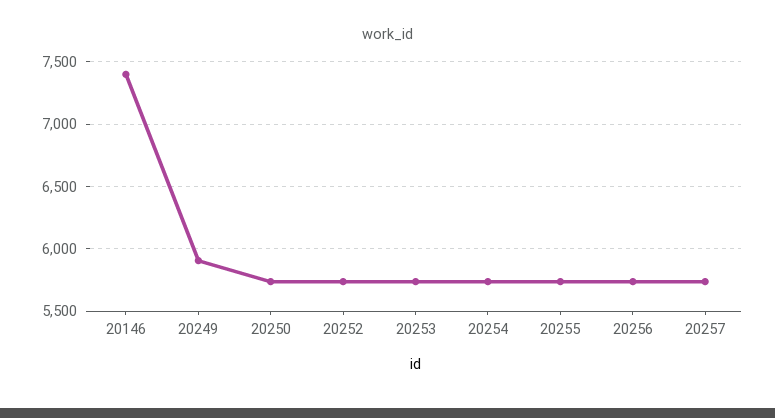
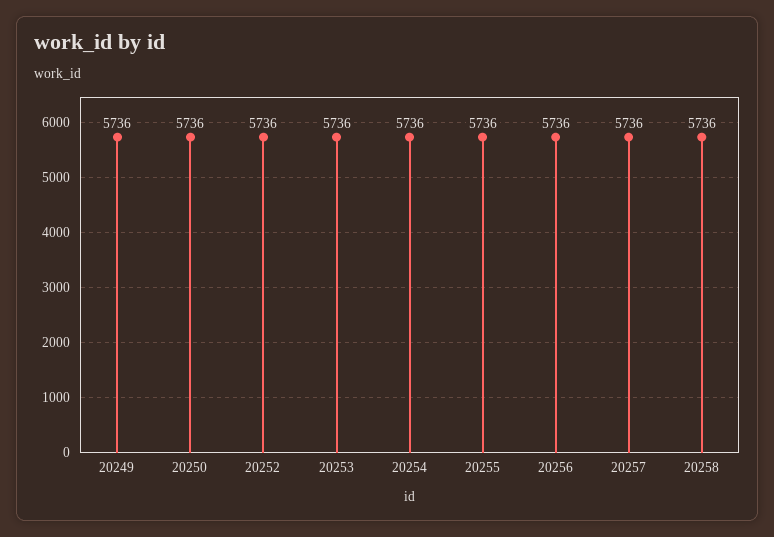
20146: 7400 -> none
20249: 5900 -> 5736
20258: none -> 5736

